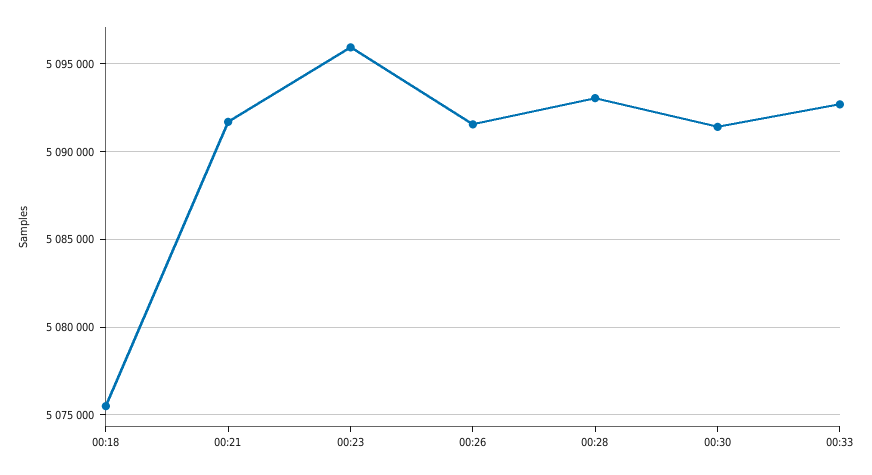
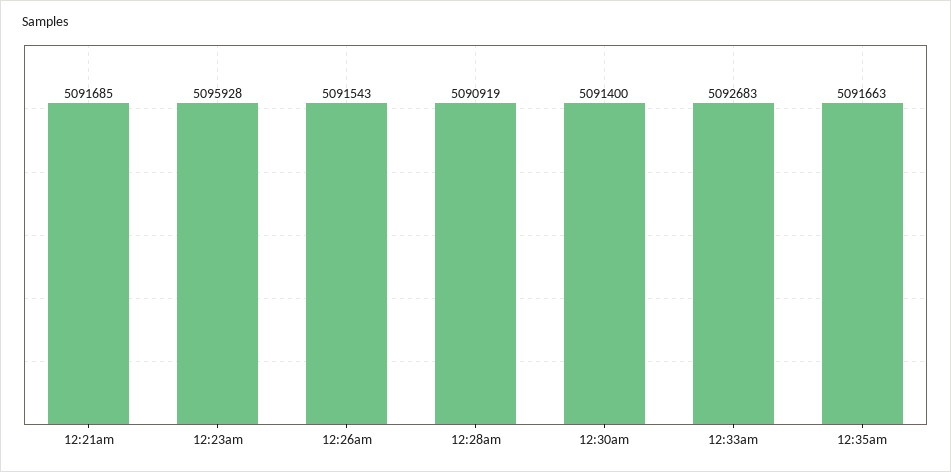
00:18: 5075500 -> none
00:28: 5093000 -> 5090919
12:35am: none -> 5091663

